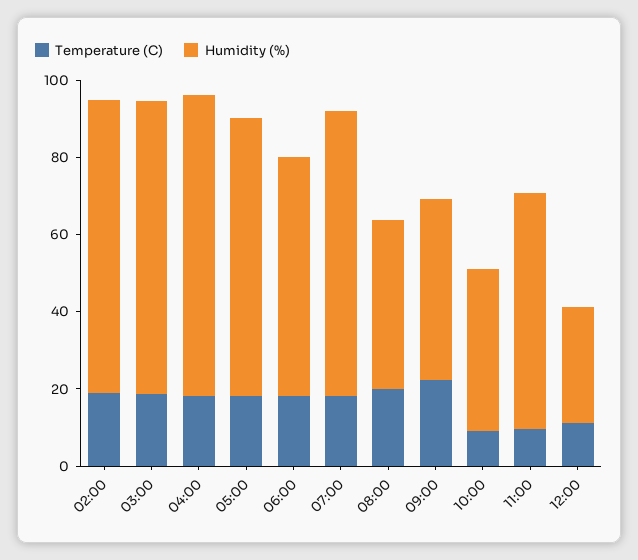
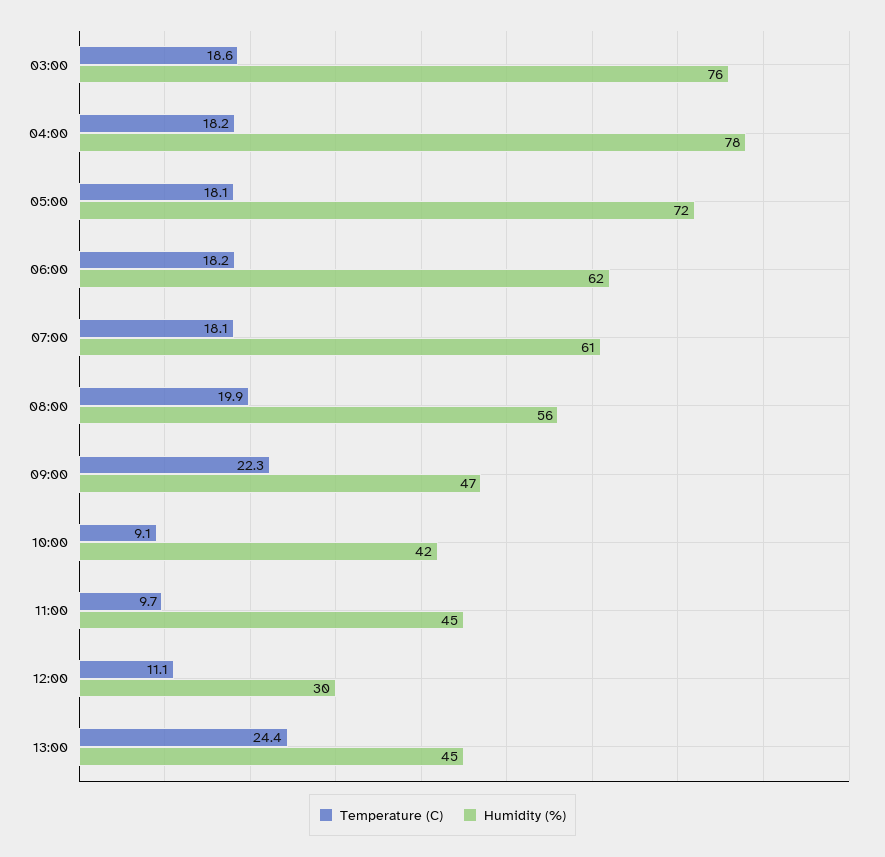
Temperature (C), 02:00: 20 -> none
Humidity (%), 02:00: 75 -> none
Humidity (%), 07:00: 75 -> 61
Humidity (%), 08:00: 45 -> 56
Humidity (%), 11:00: 60 -> 45
Temperature (C), 13:00: none -> 24.4
Humidity (%), 13:00: none -> 45

